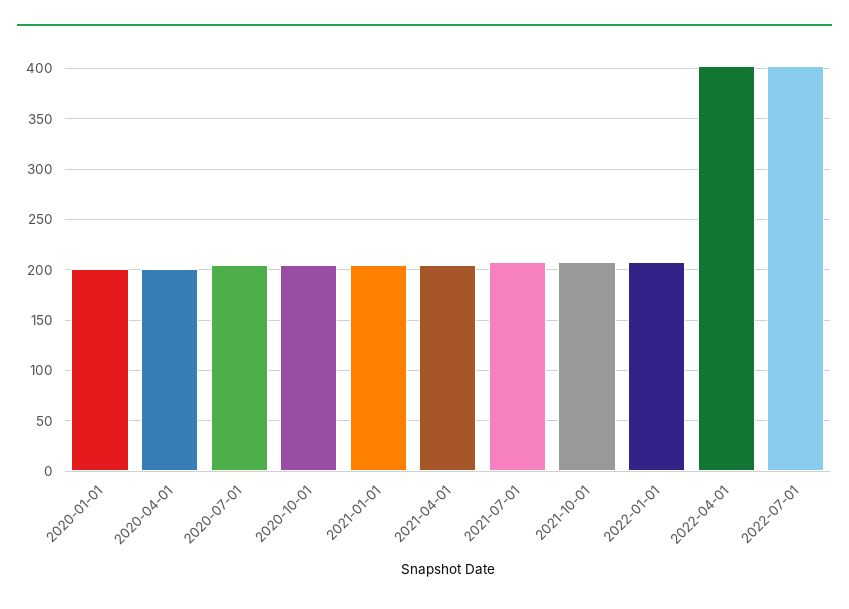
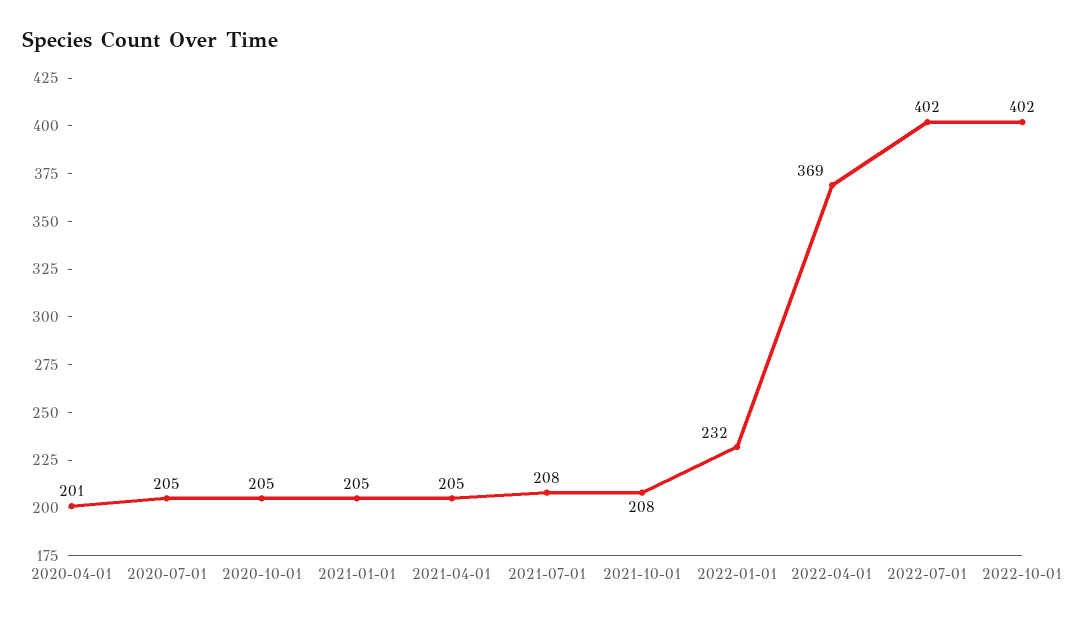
2020-01-01: 200 -> none
2022-01-01: 210 -> 232
2022-04-01: 400 -> 369
2022-10-01: none -> 402

